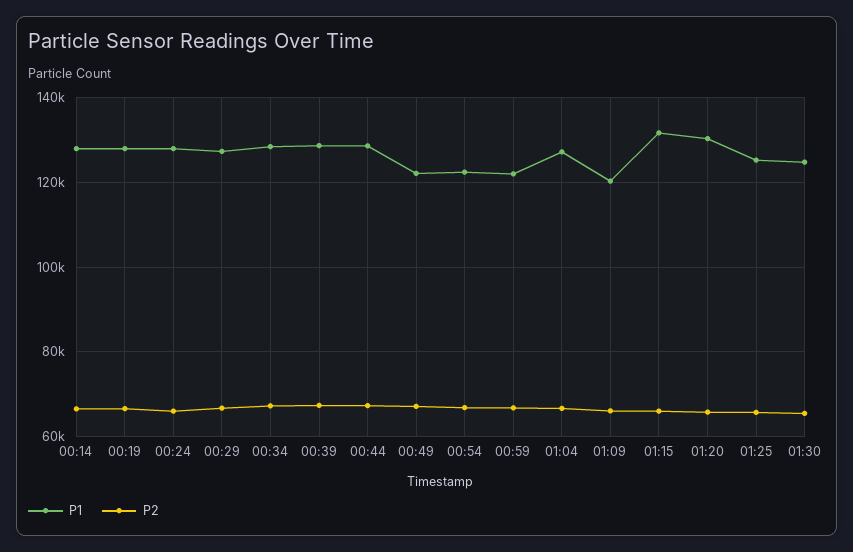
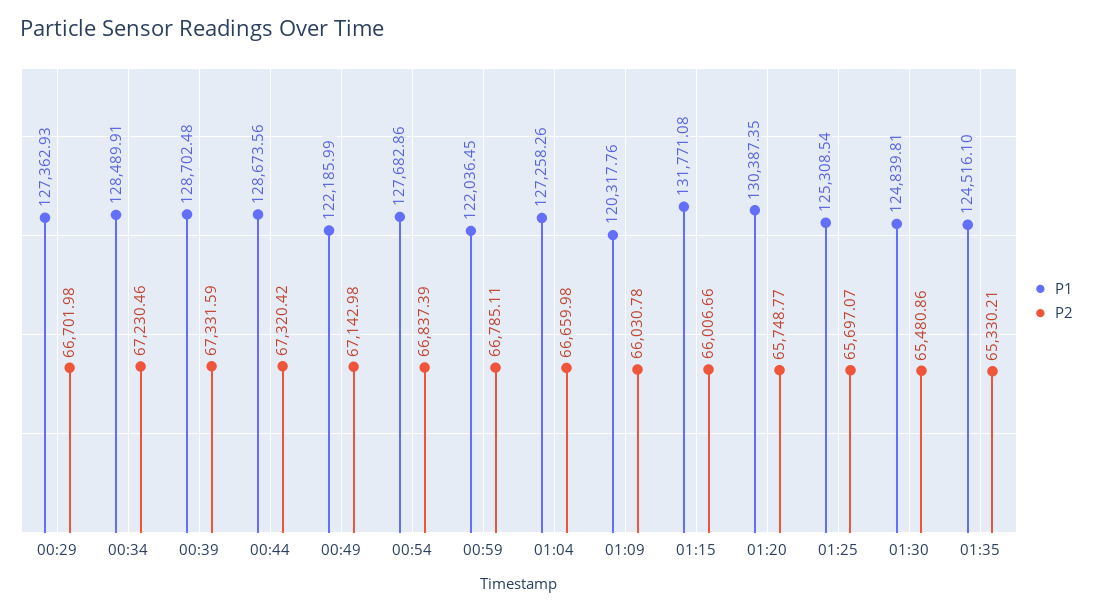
P1, 00:14: 128000 -> none
P2, 00:14: 66000 -> none
P1, 00:19: 128000 -> none
P2, 00:19: 66000 -> none
P1, 00:24: 128000 -> none
P2, 00:24: 66000 -> none
P1, 00:54: 122000 -> 127682.86
P1, 01:35: none -> 124516.1
P2, 01:35: none -> 65330.21

